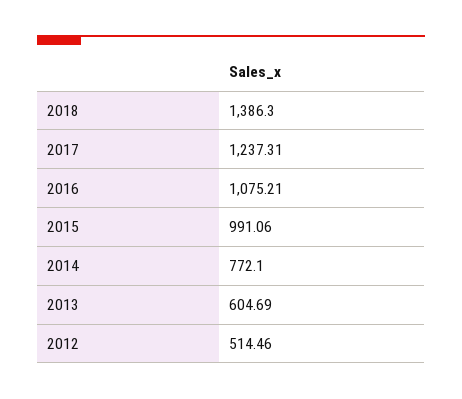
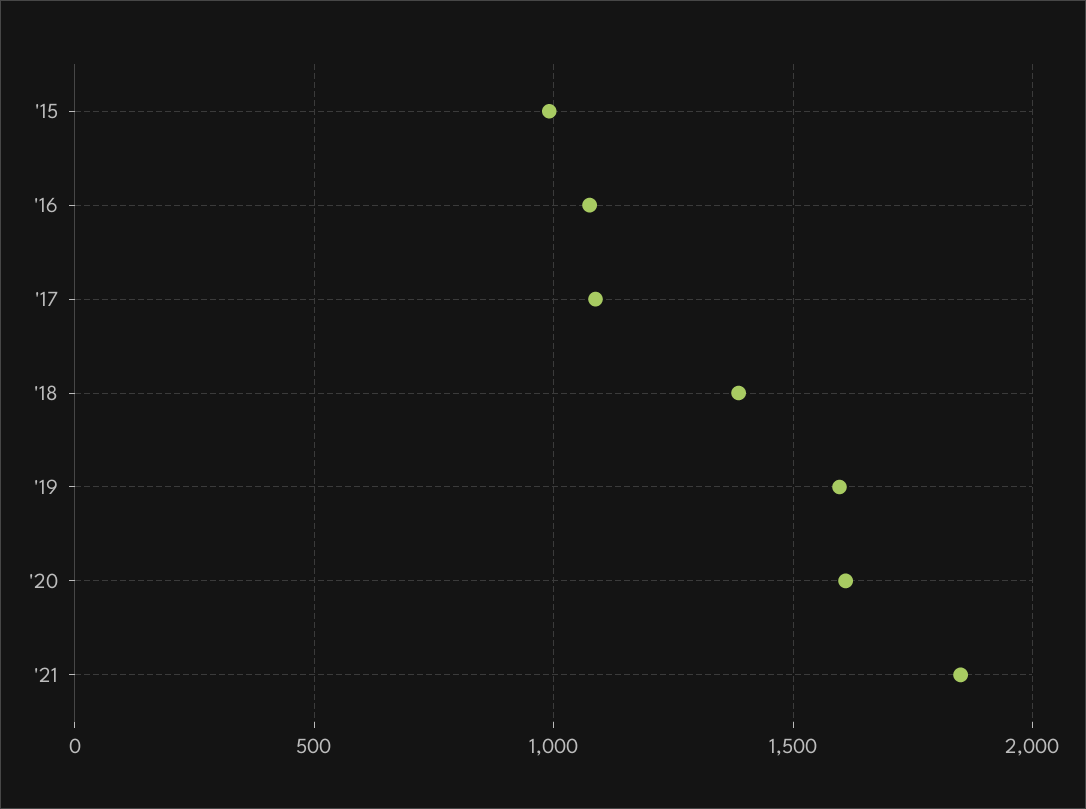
2017: 1237.31 -> 1100
2014: 772.1 -> none
2013: 604.69 -> none
2012: 514.46 -> none
'19: none -> 1600
'20: none -> 1600
'21: none -> 1850

